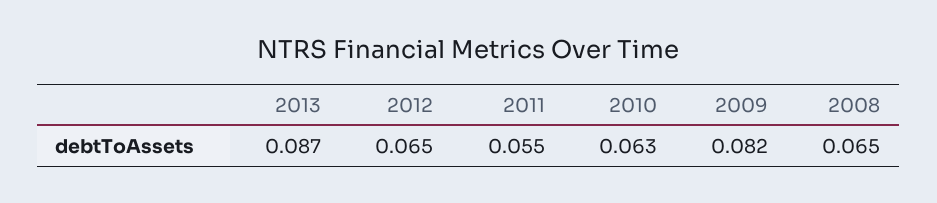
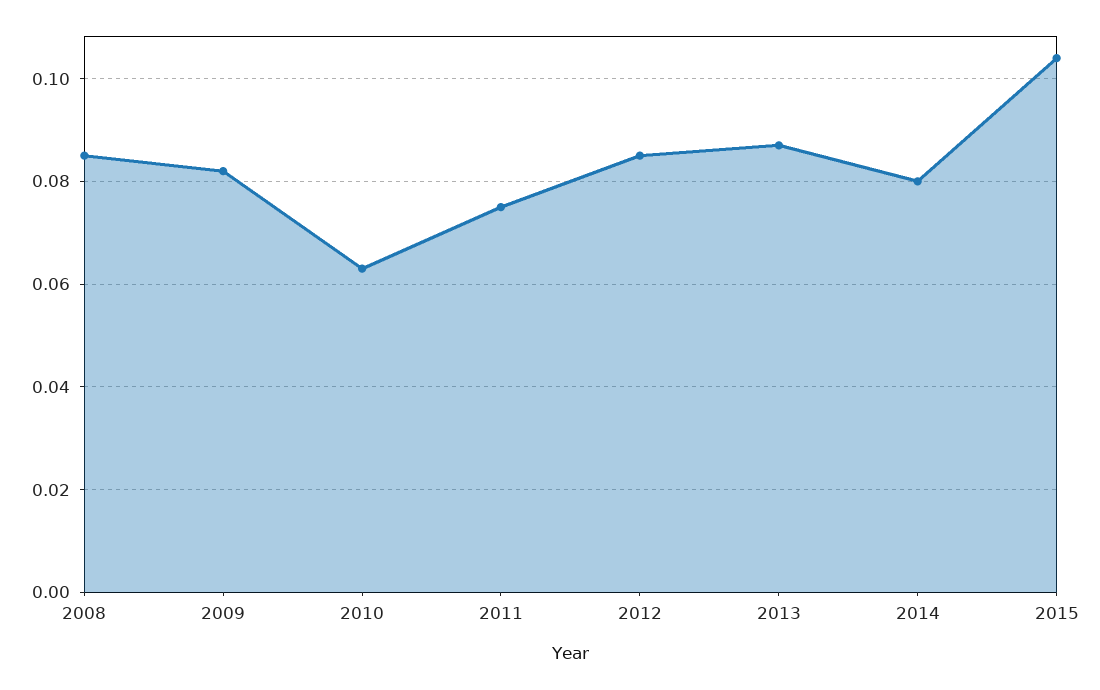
2012: 0.065 -> 0.085
2011: 0.055 -> 0.075
2008: 0.065 -> 0.085
2014: none -> 0.08
2015: none -> 0.105

